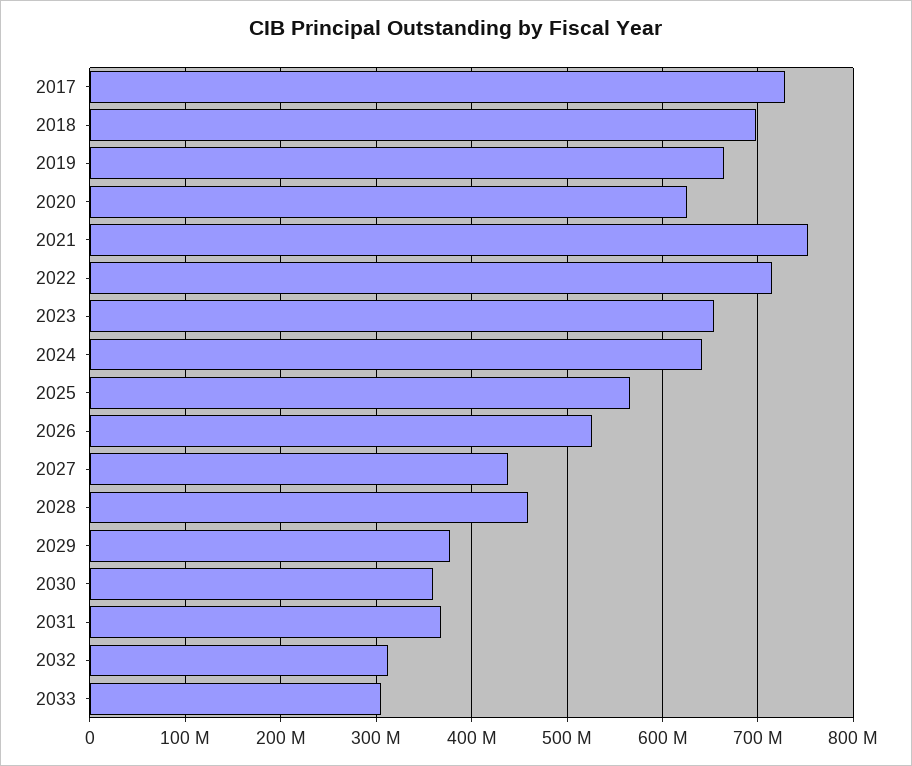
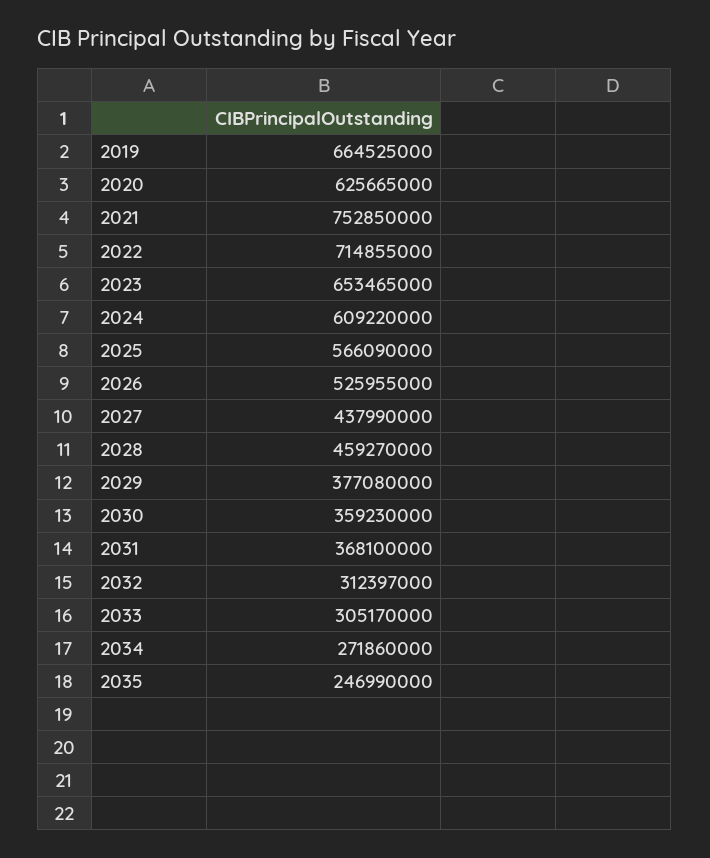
2017: 730000000 -> none
2018: 700000000 -> none
2024: 640000000 -> 609220000
2034: none -> 271860000
2035: none -> 246990000

